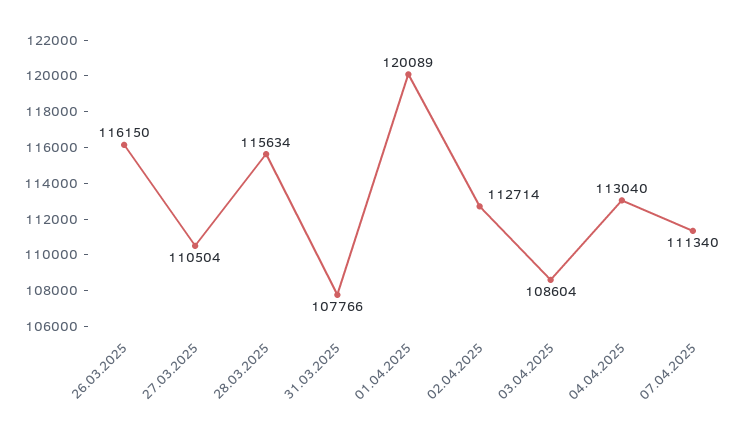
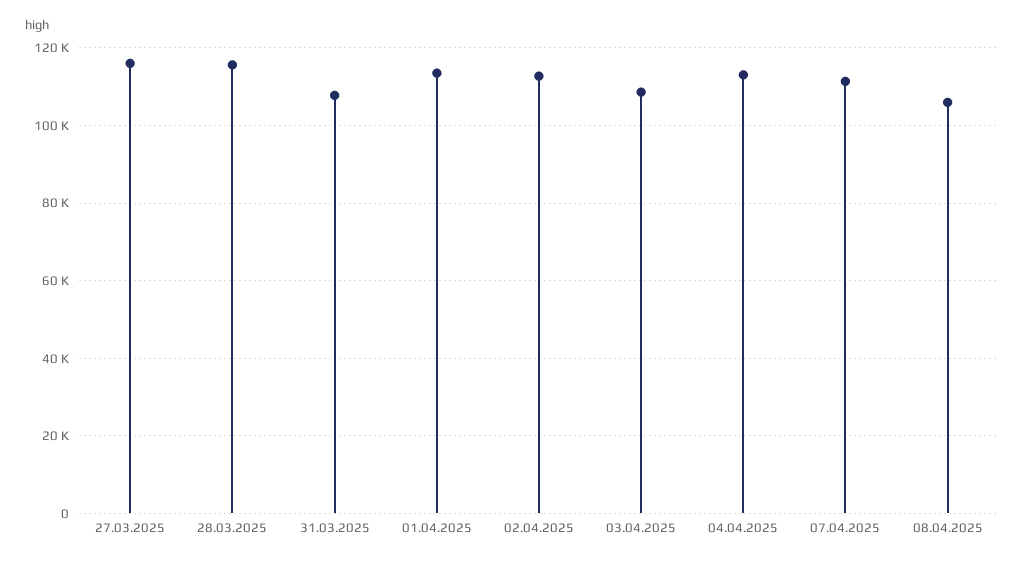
26.03.2025: 116150 -> none
27.03.2025: 110504 -> 116000
01.04.2025: 120089 -> 114000
08.04.2025: none -> 106000

